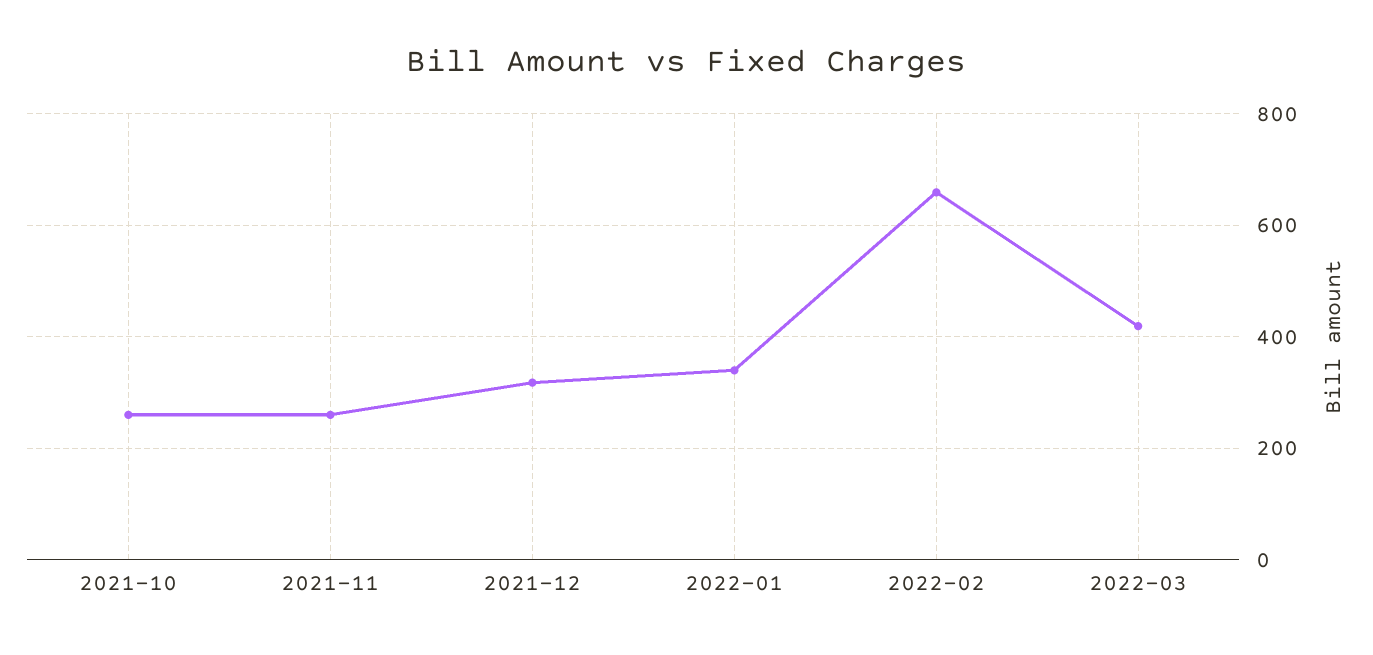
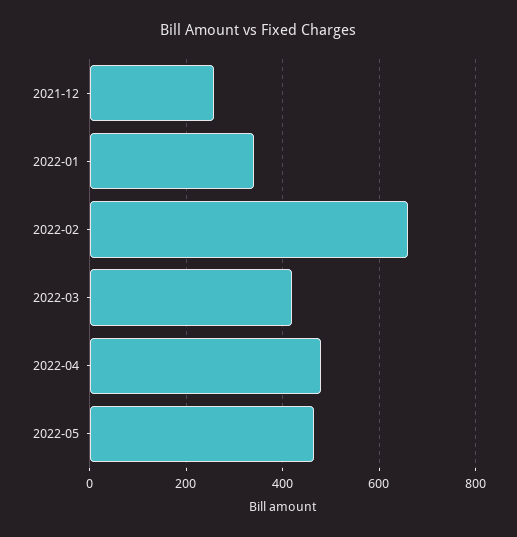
2021-10: 260 -> none
2021-11: 260 -> none
2021-12: 320 -> 260
2022-04: none -> 480
2022-05: none -> 460

